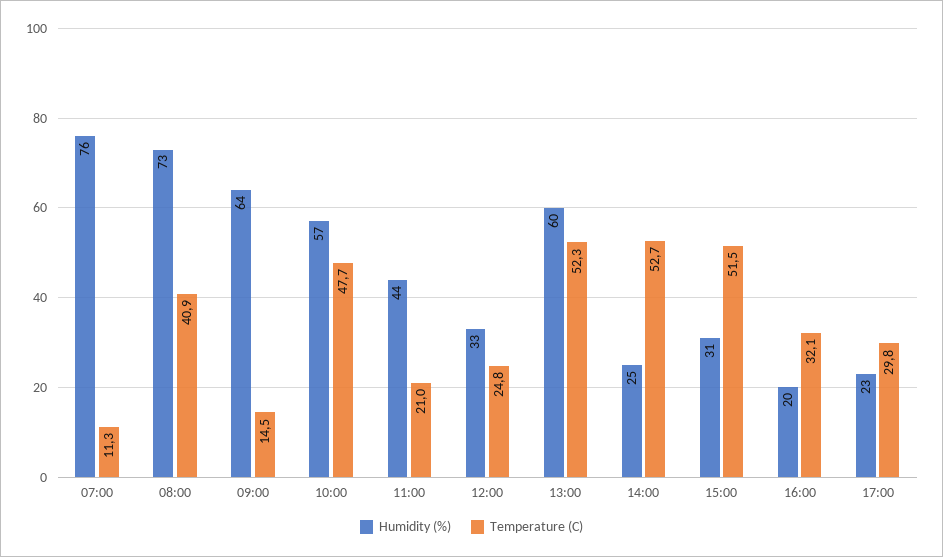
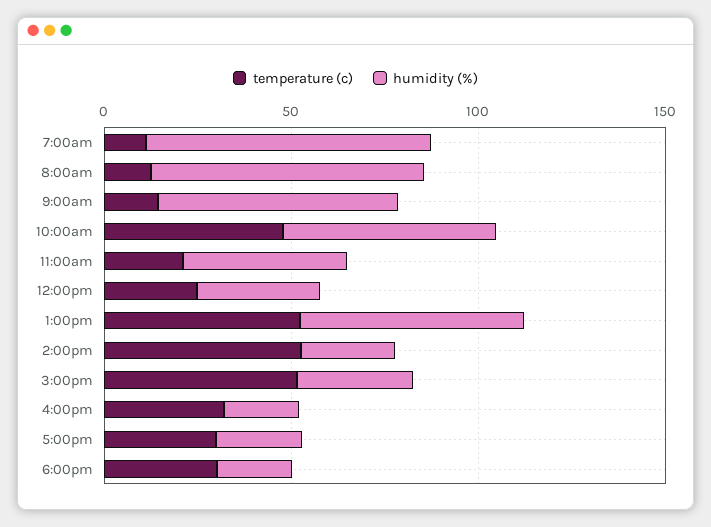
Temperature (C), 08:00: 40.9 -> 10
Temperature (C), 6:00pm: none -> 30
Humidity (%), 6:00pm: none -> 20

